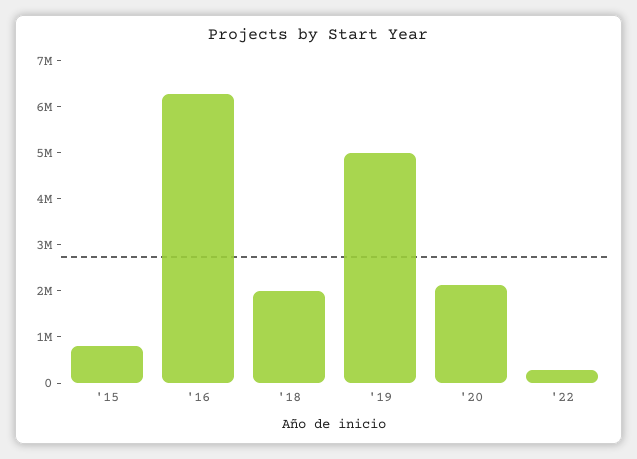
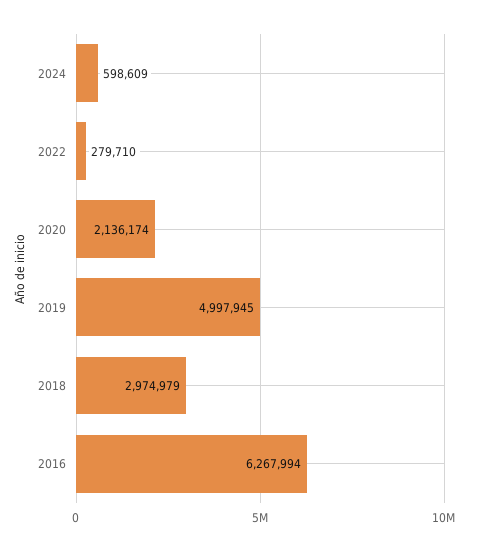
'15: 800000 -> none
'18: 2000000 -> 2974979
2024: none -> 598609

